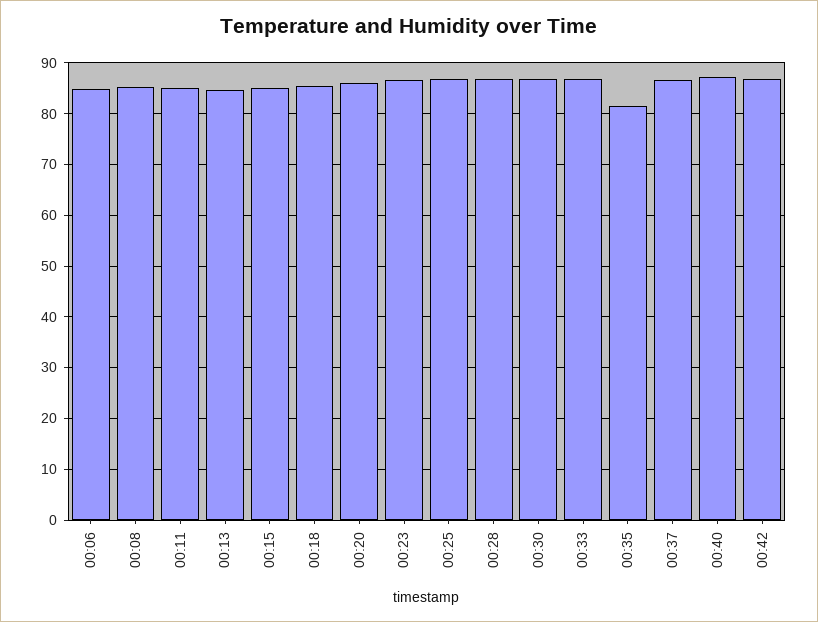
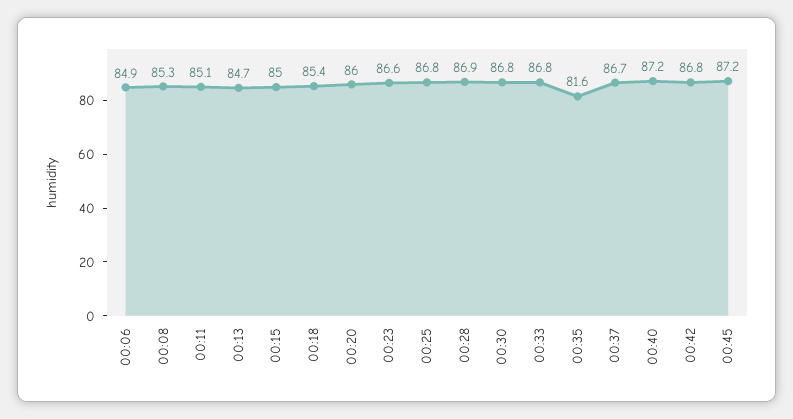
00:45: none -> 87.2

